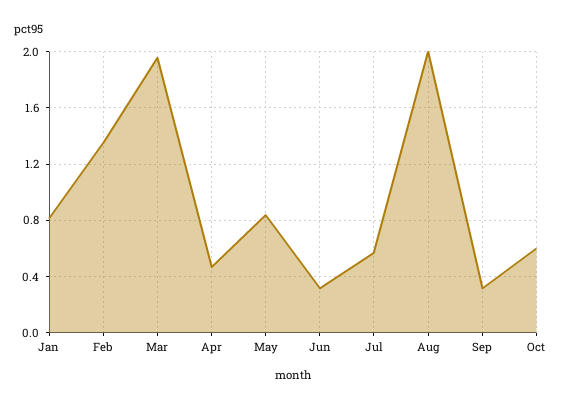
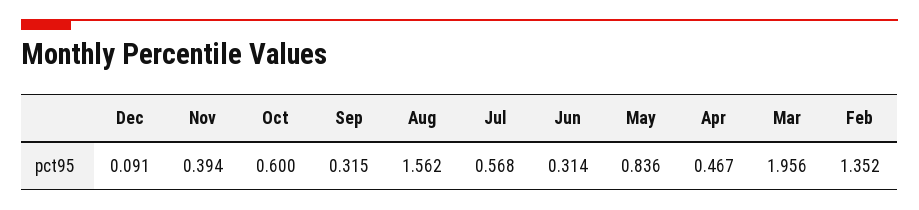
Jan: 0.8 -> none
Aug: 2 -> 1.562
Dec: none -> 0.091
Nov: none -> 0.394

